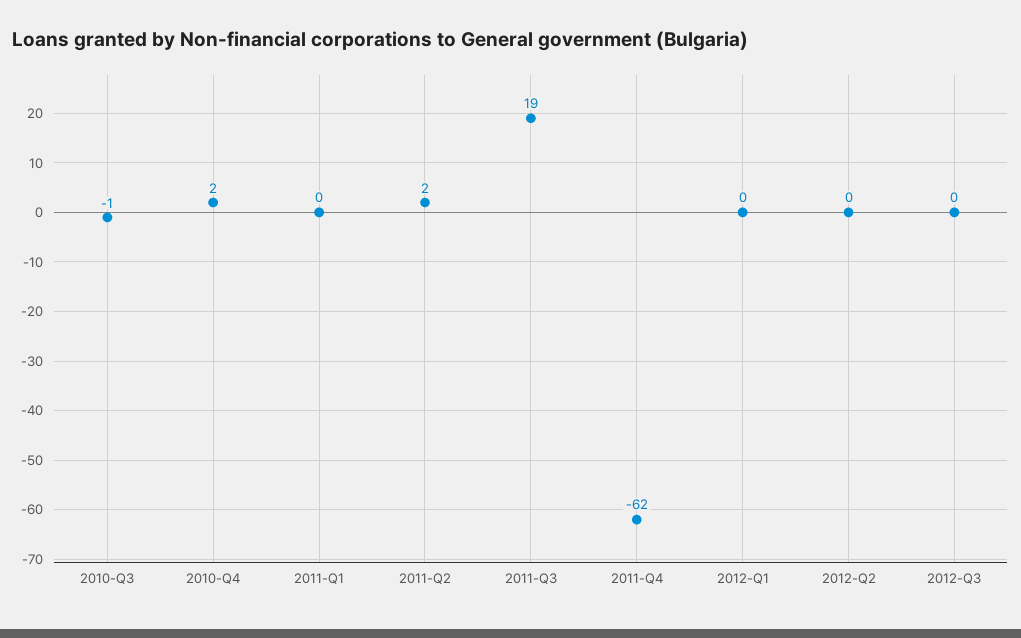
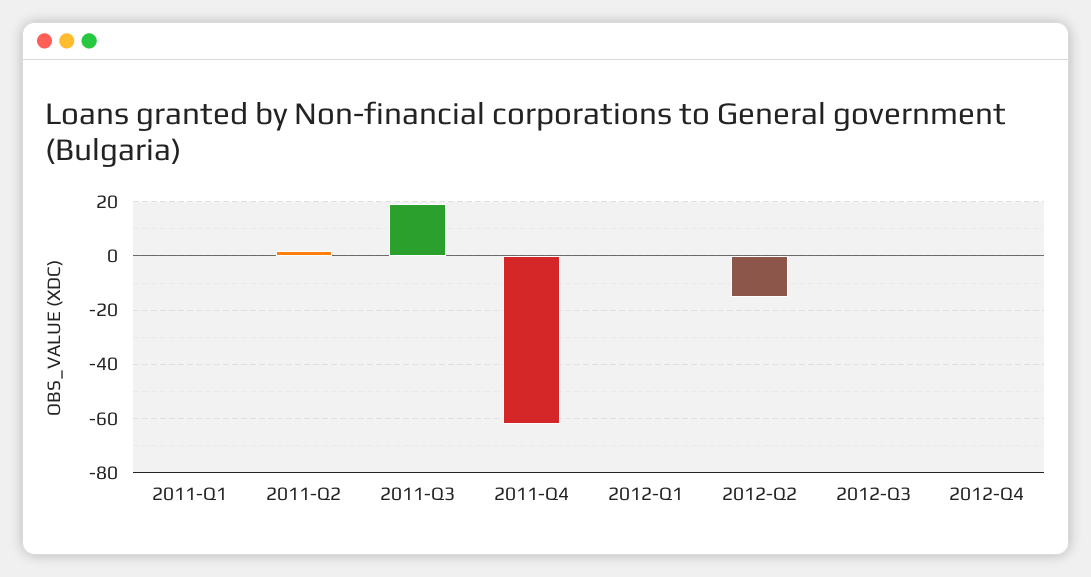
2010-Q3: -1 -> none
2010-Q4: 2 -> none
2012-Q2: 0 -> -15
2012-Q4: none -> 0

